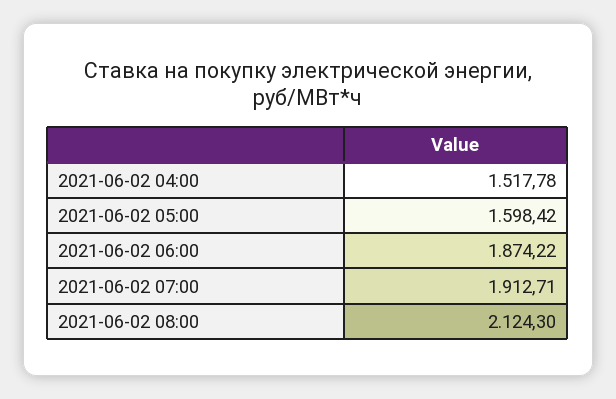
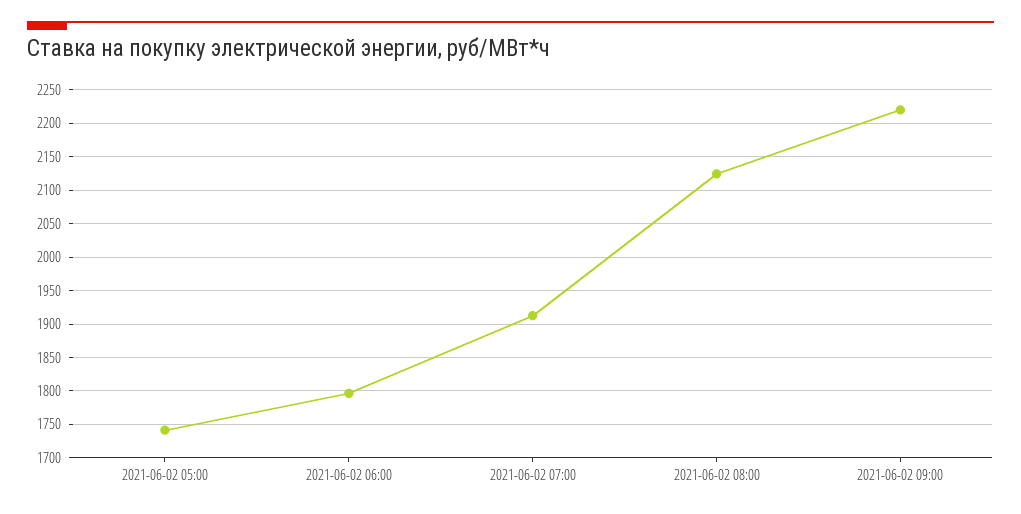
2021-06-02 04:00: 1517.78 -> none
2021-06-02 05:00: 1598.42 -> 1740
2021-06-02 06:00: 1874.22 -> 1800
2021-06-02 09:00: none -> 2220

